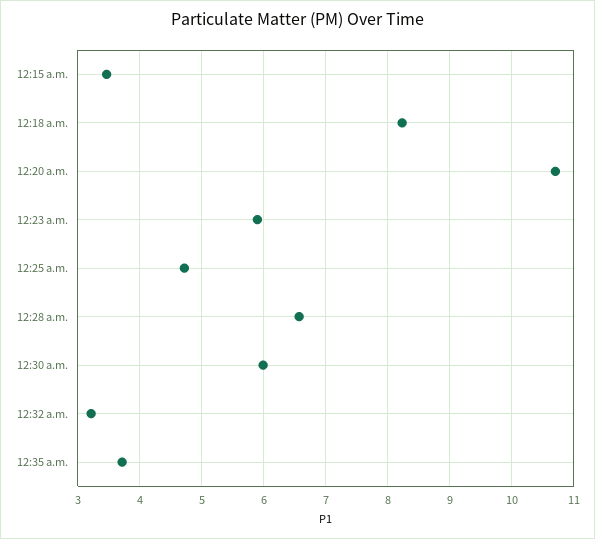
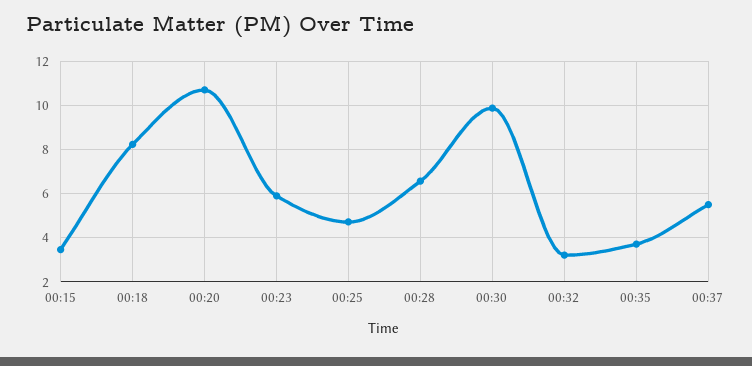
12:30 a.m.: 6 -> 10
00:37: none -> 5.5

